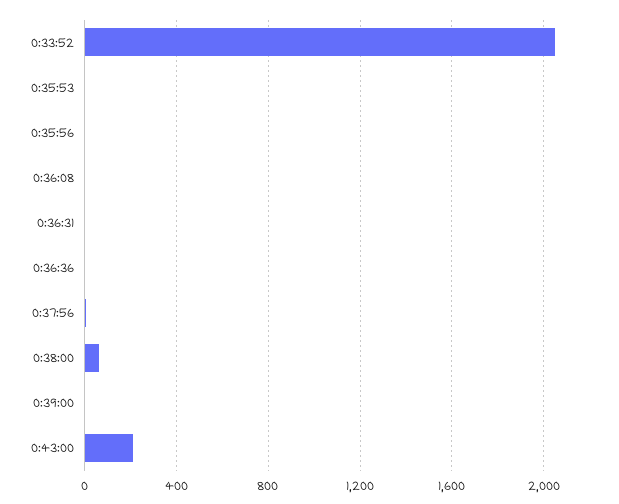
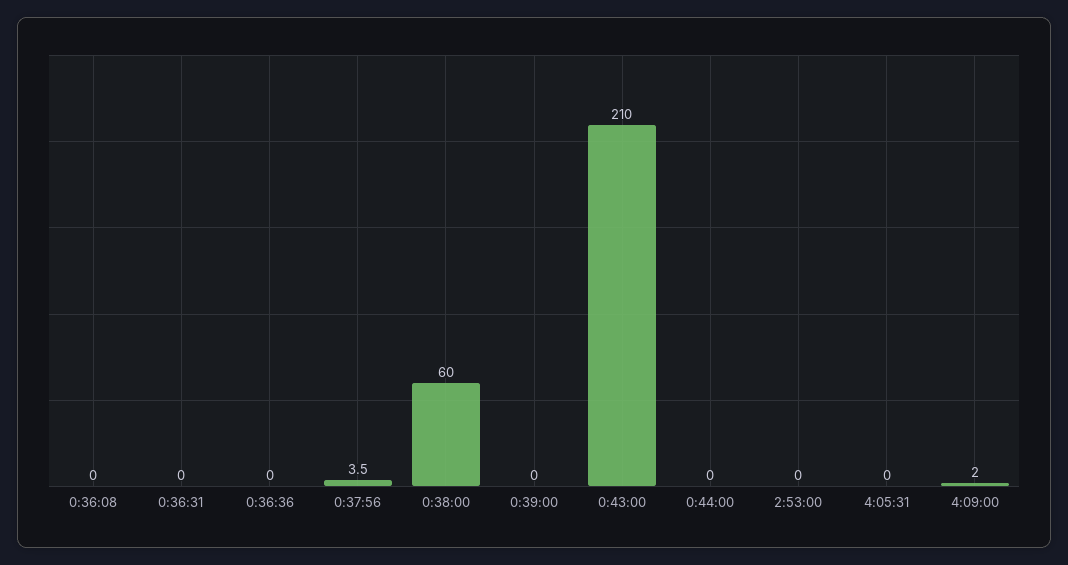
0:33:52: 2050 -> none
0:35:53: 0 -> none
0:35:56: 0 -> none
0:44:00: none -> 0
2:53:00: none -> 0
4:05:31: none -> 0
4:09:00: none -> 2

